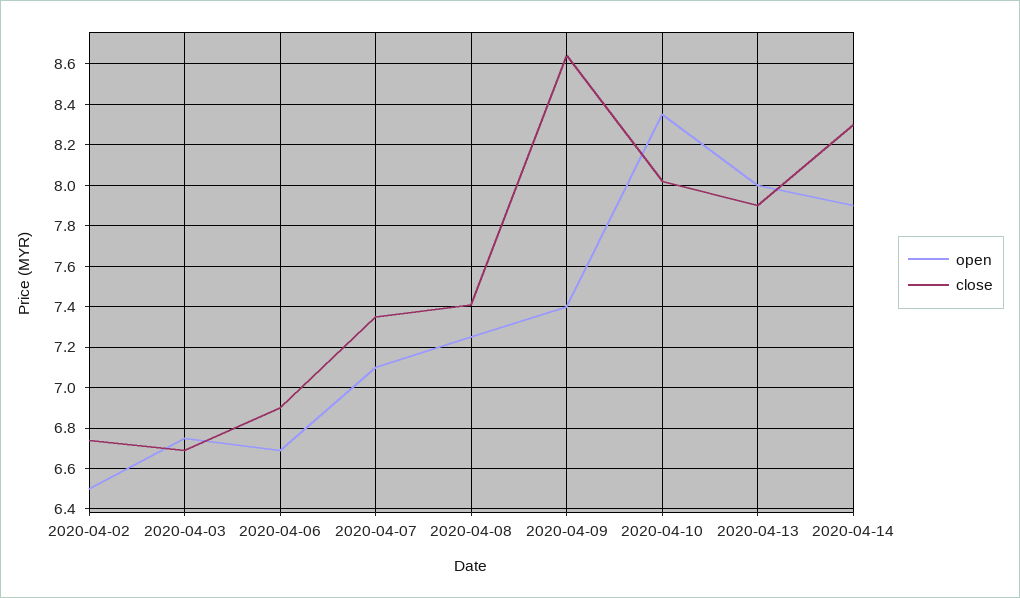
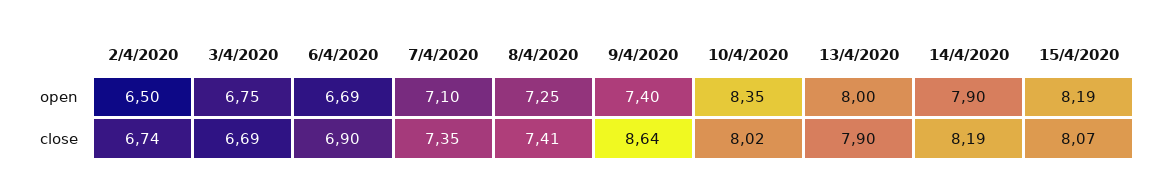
close, 2020-04-14: 8.3 -> 8.19
open, 15/4/2020: none -> 8.19
close, 15/4/2020: none -> 8.07

